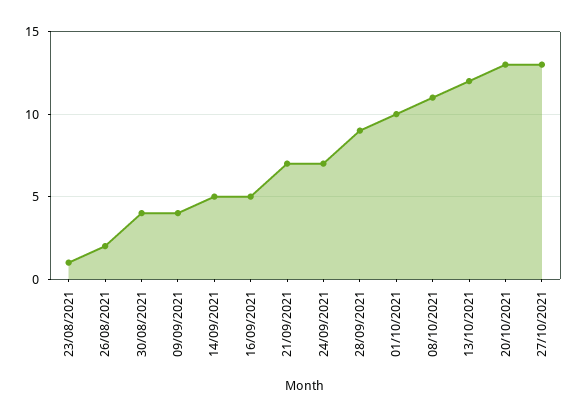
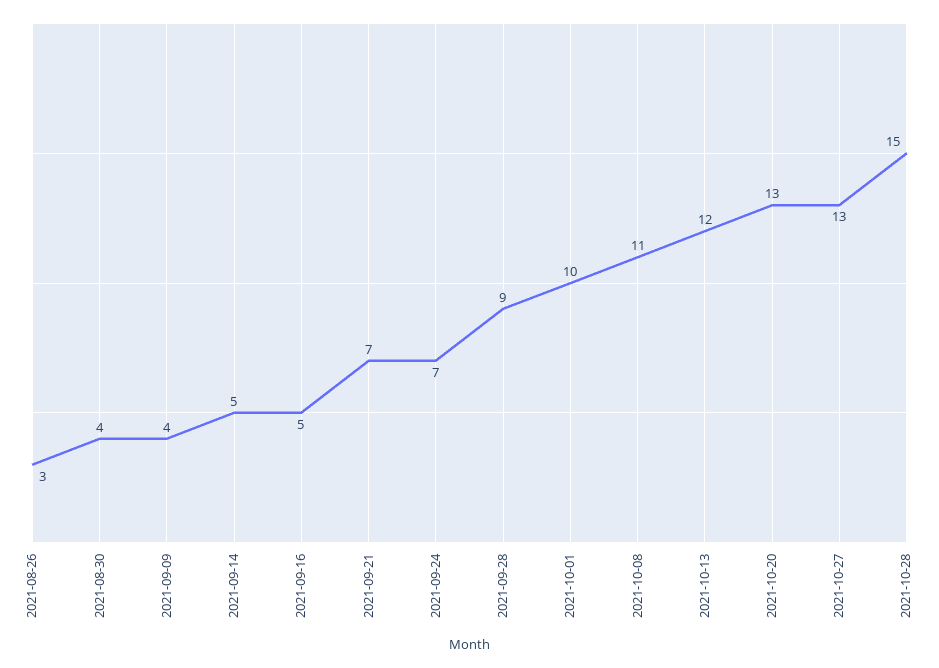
23/08/2021: 1 -> none
26/08/2021: 2 -> 3
2021-10-28: none -> 15

